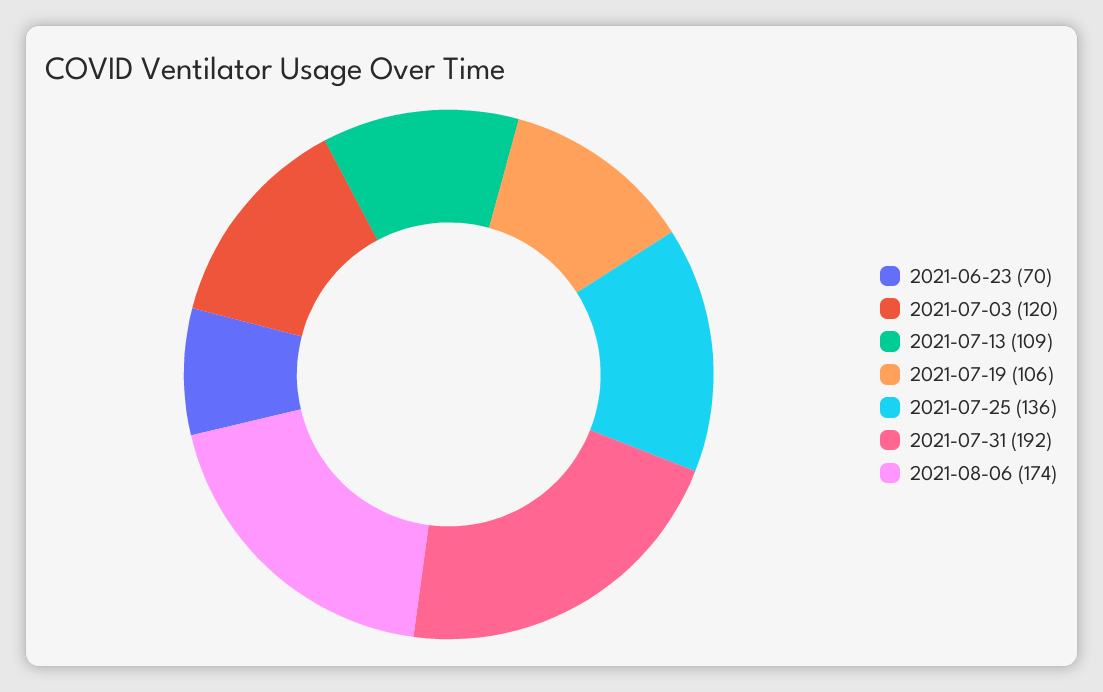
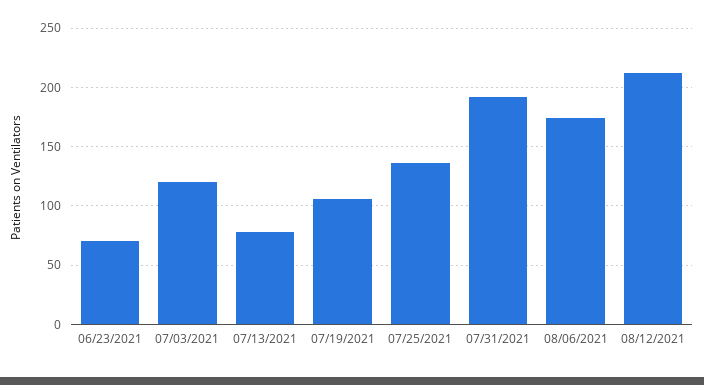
2021-07-13: 109 -> 80
08/12/2021: none -> 210

